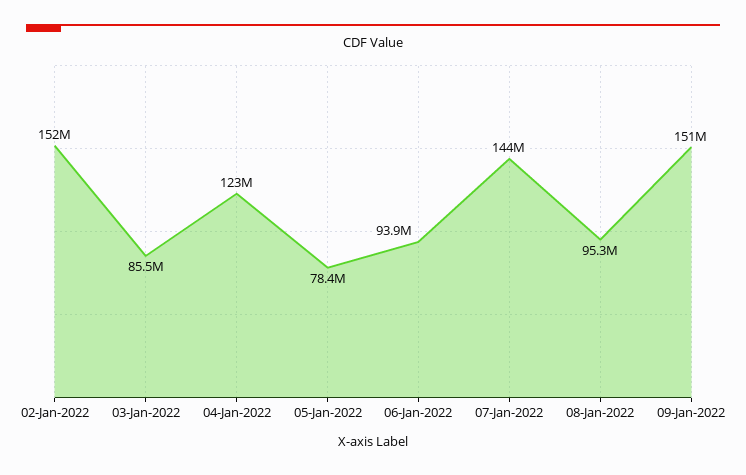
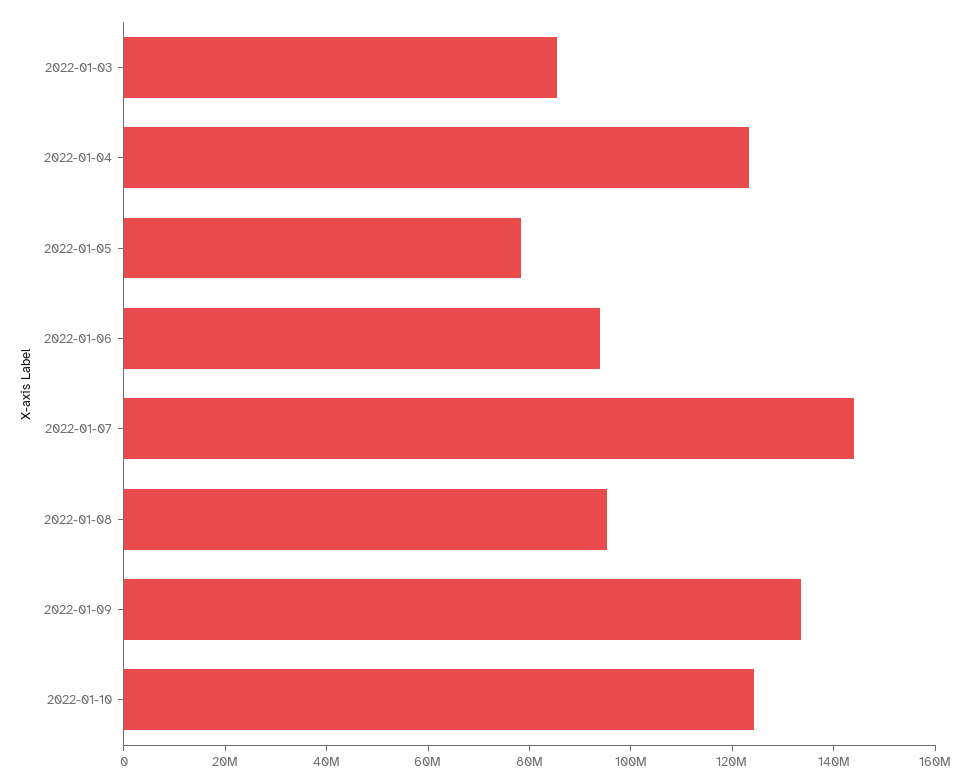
02-Jan-2022: 152000000 -> none
09-Jan-2022: 151000000 -> 135000000
2022-01-10: none -> 125000000

